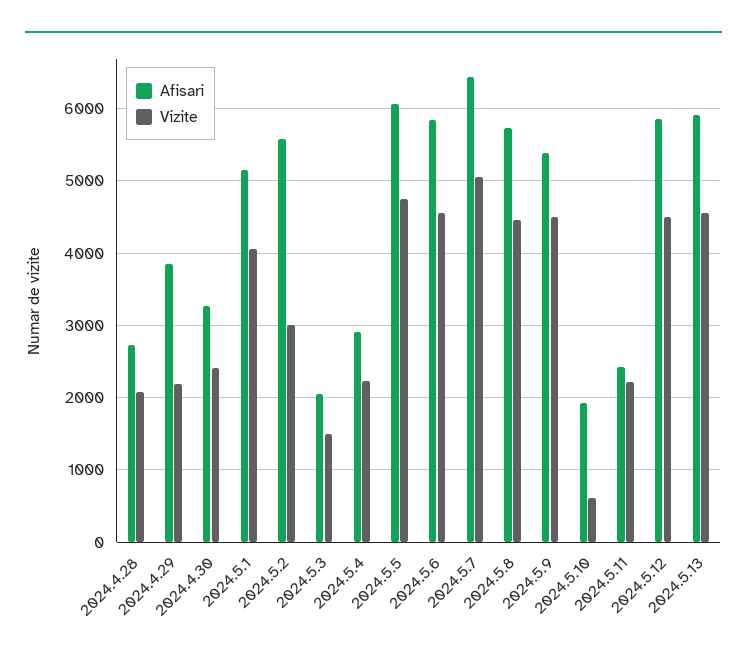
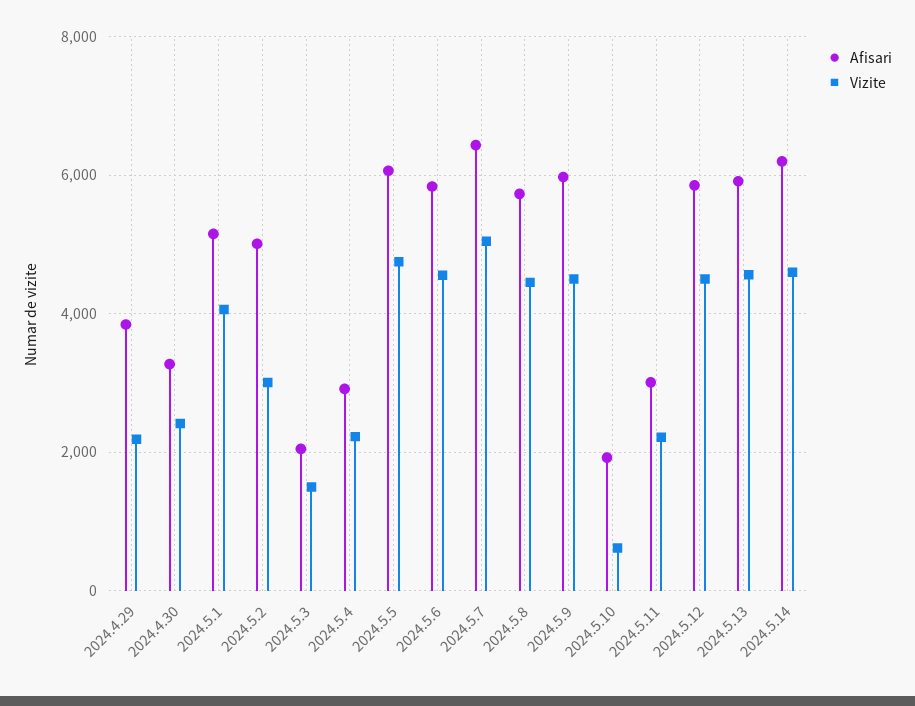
Afisari, 2024.4.28: 2700 -> none
Vizite, 2024.4.28: 2100 -> none
Afisari, 2024.5.2: 5600 -> 5000
Afisari, 2024.5.9: 5400 -> 6000
Afisari, 2024.5.11: 2400 -> 3000
Afisari, 2024.5.14: none -> 6200
Vizite, 2024.5.14: none -> 4600

